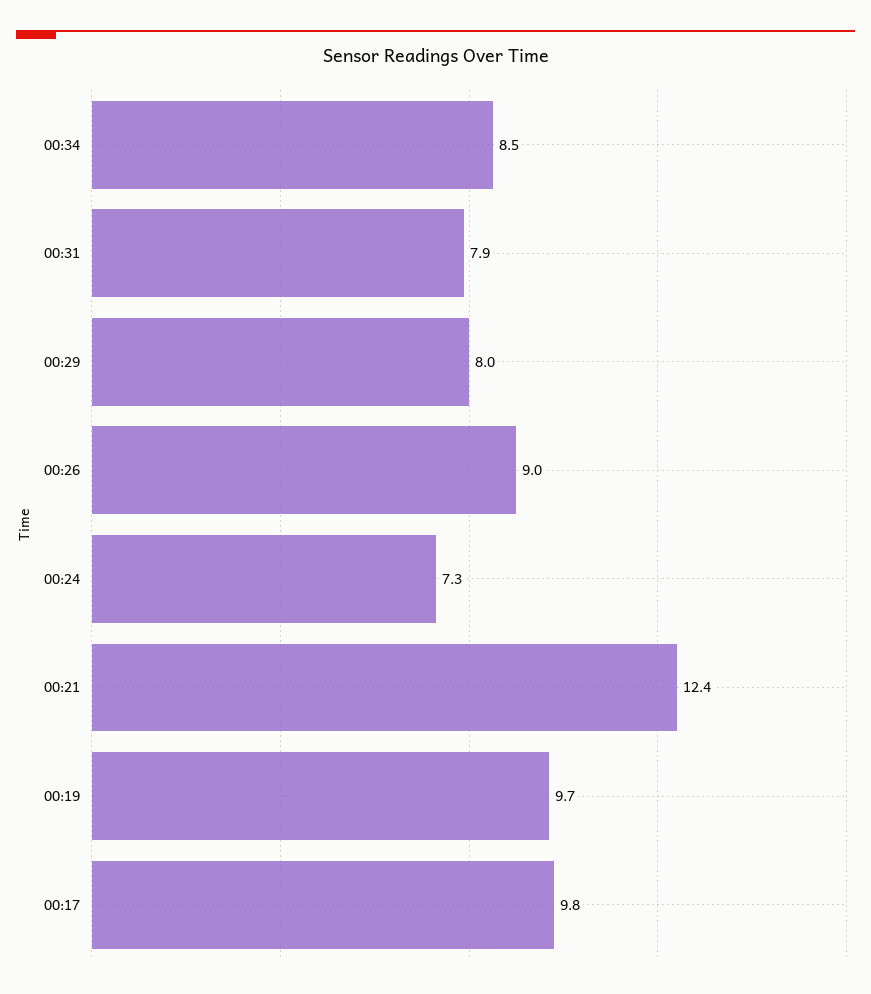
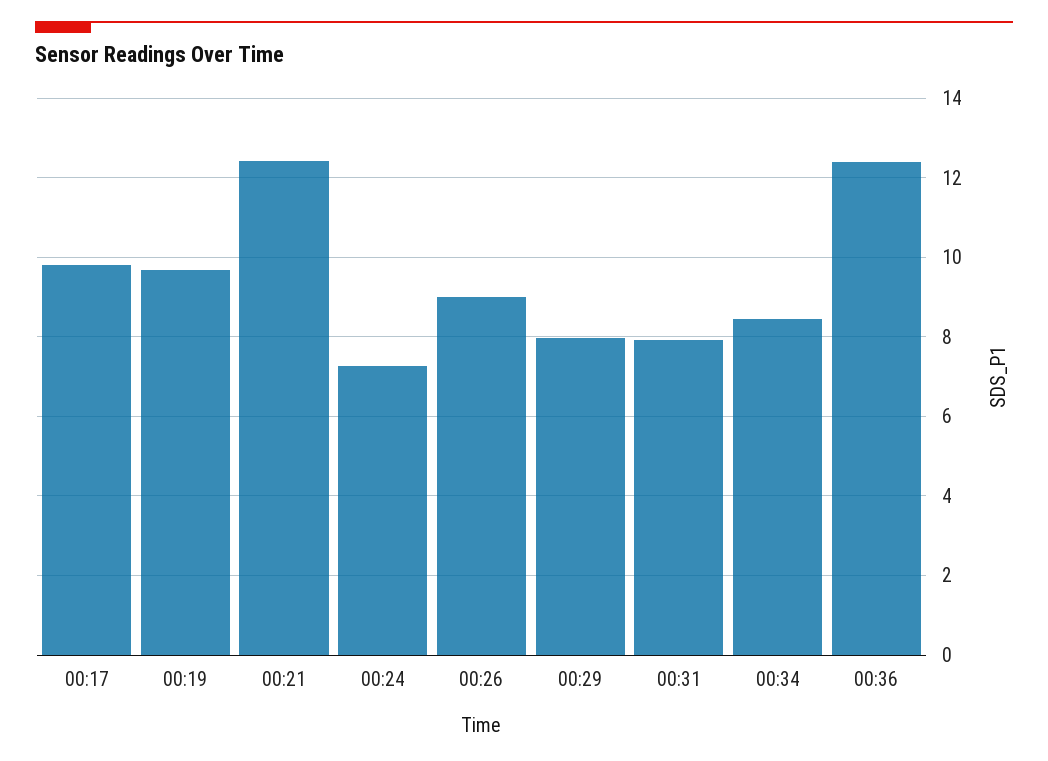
00:36: none -> 12.4

